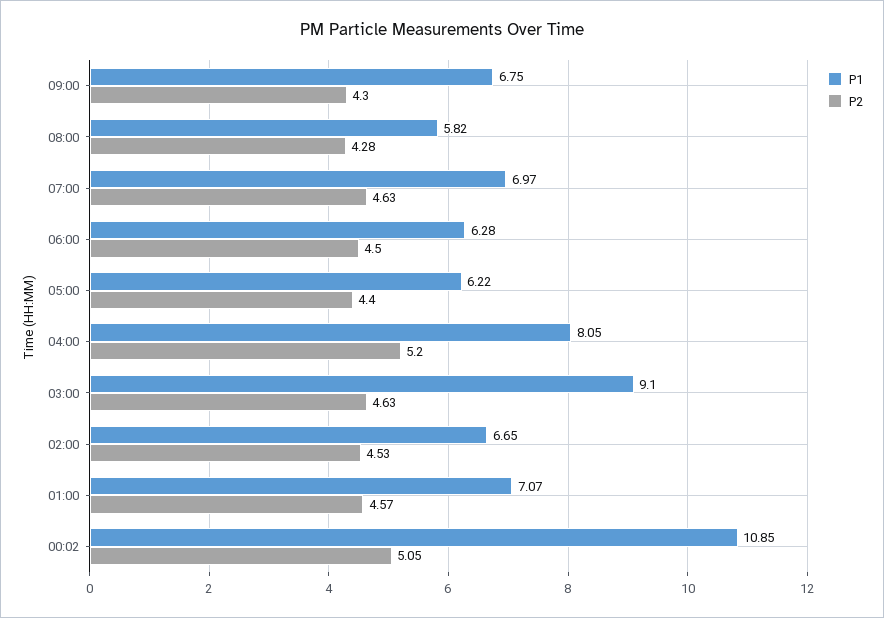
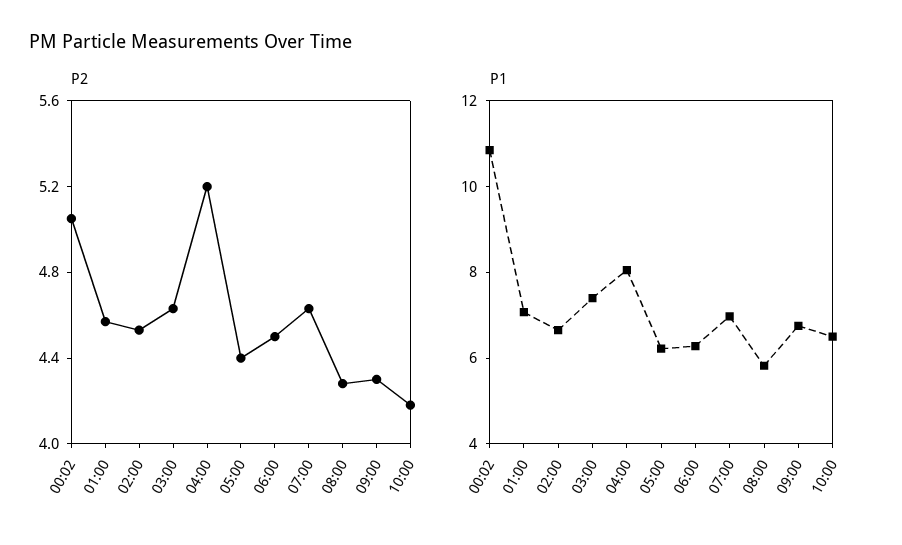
P1, 03:00: 9.1 -> 7.5
P2, 10:00: none -> 4.2
P1, 10:00: none -> 6.5

